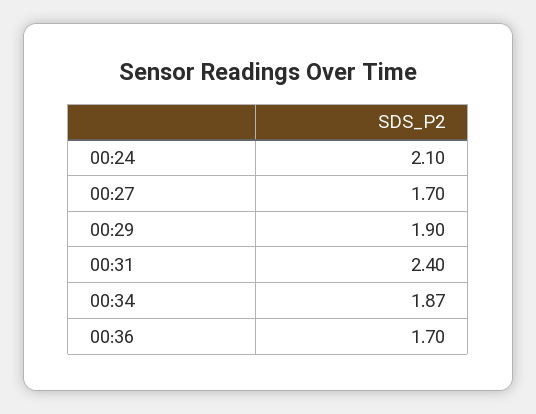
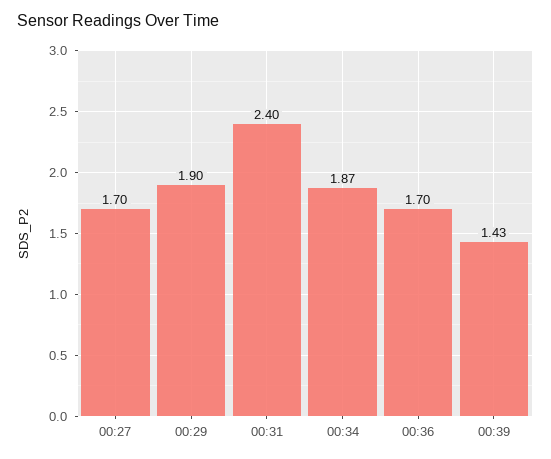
00:24: 2.1 -> none
00:39: none -> 1.43

